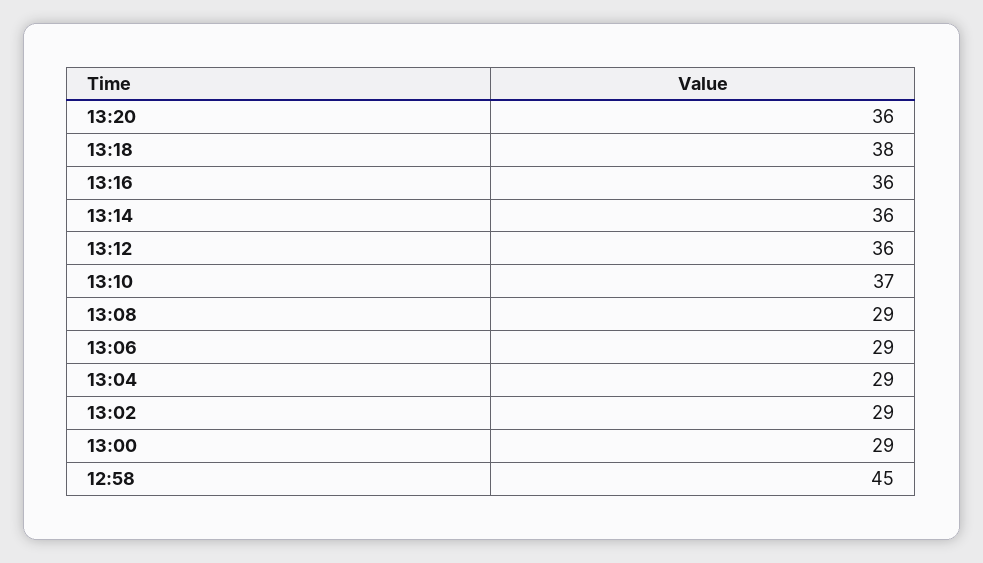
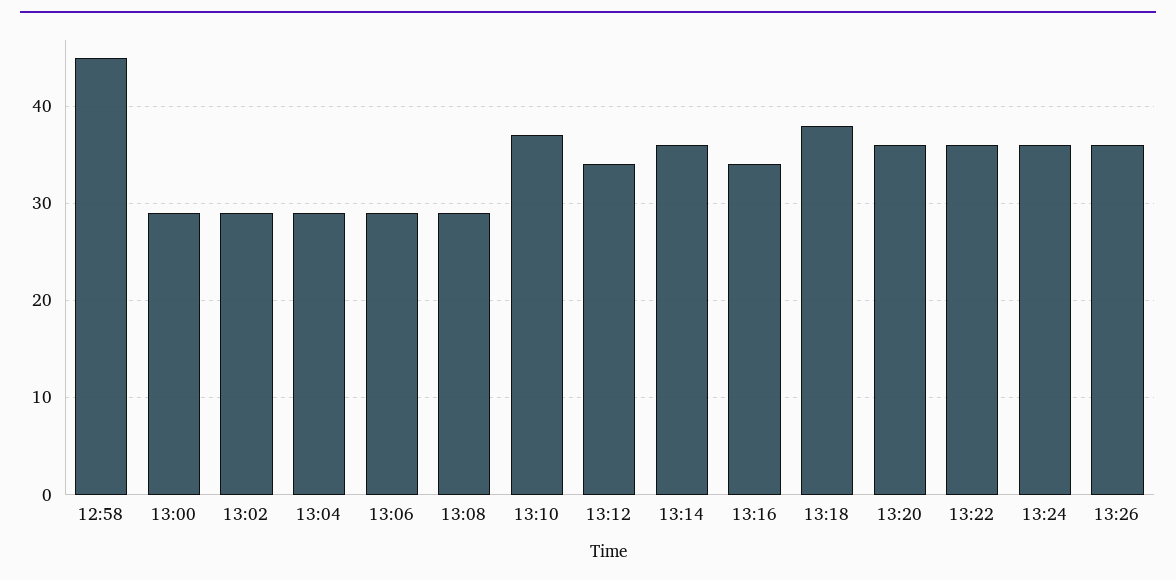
13:16: 36 -> 34
13:12: 36 -> 34
13:22: none -> 36
13:24: none -> 36
13:26: none -> 36

